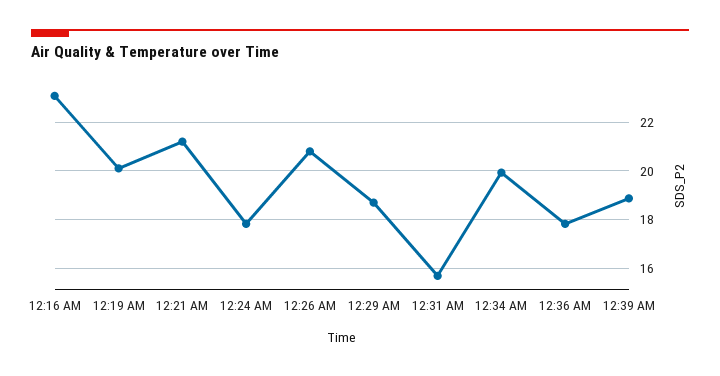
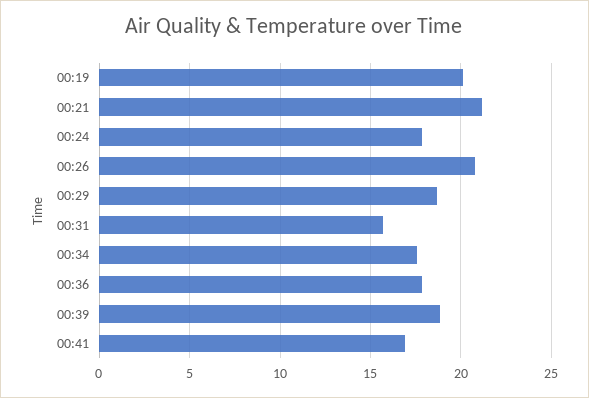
12:16 AM: 23 -> none
12:34 AM: 20 -> 17.5
00:41: none -> 17

